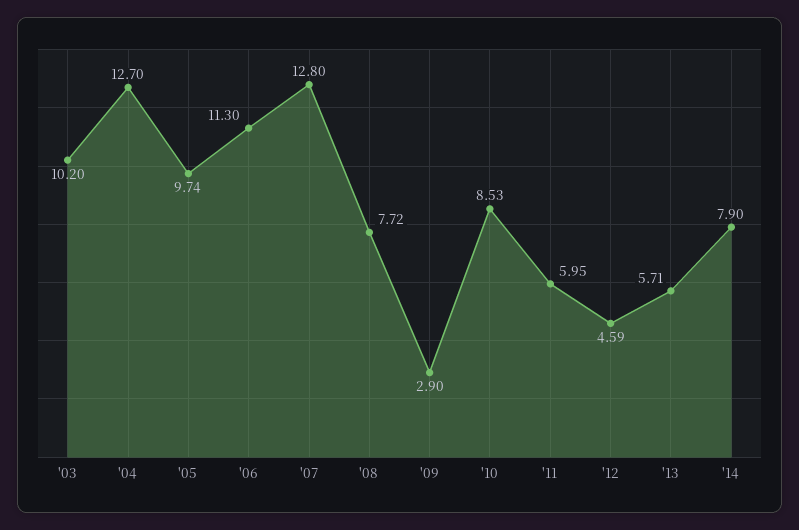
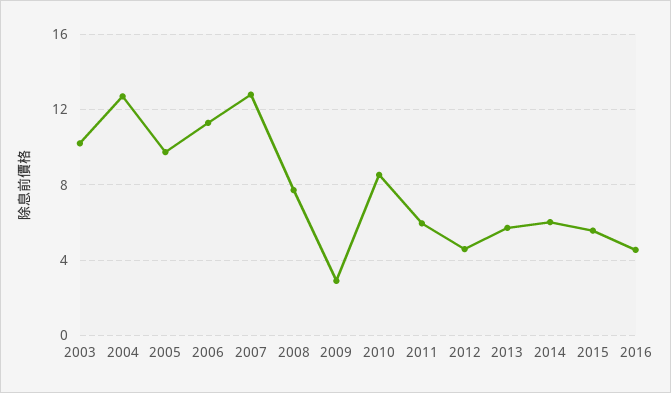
'14: 7.9 -> 6
2015: none -> 5.5
2016: none -> 4.5

